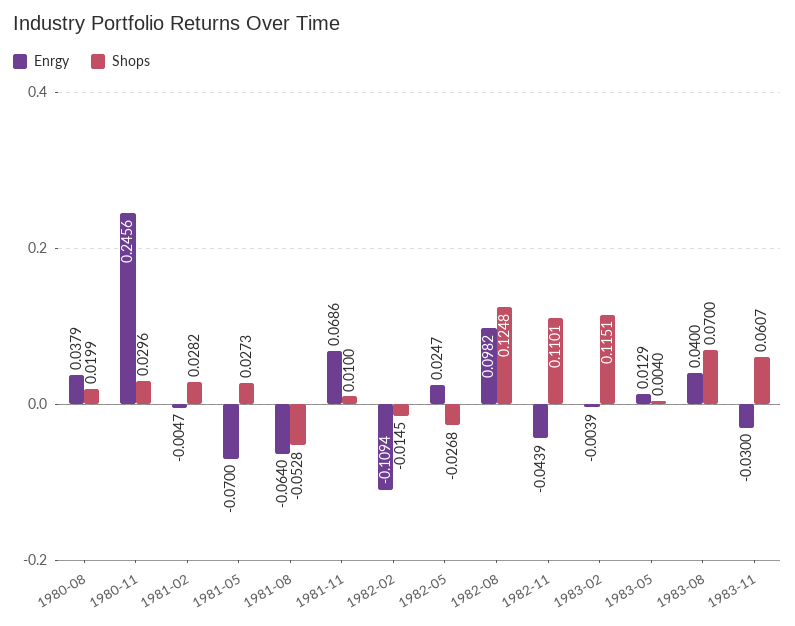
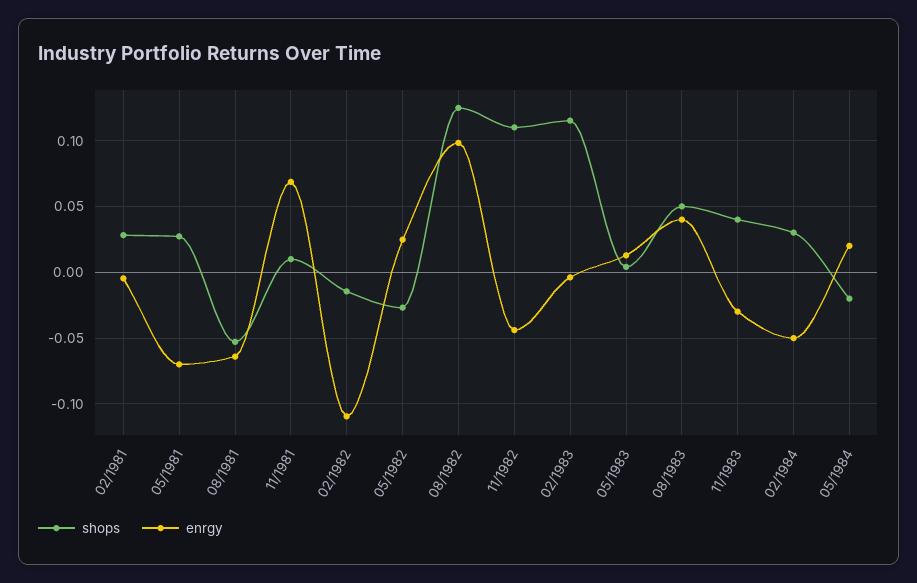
Enrgy, 1980-08: 0.0379 -> none
Shops, 1980-08: 0.0199 -> none
Enrgy, 1980-11: 0.2456 -> none
Shops, 1980-11: 0.0296 -> none
Shops, 1983-08: 0.07 -> 0.05
Shops, 1983-11: 0.0607 -> 0.04
Shops, 02/1984: none -> 0.03
Enrgy, 02/1984: none -> -0.05
Shops, 05/1984: none -> -0.02
Enrgy, 05/1984: none -> 0.02

